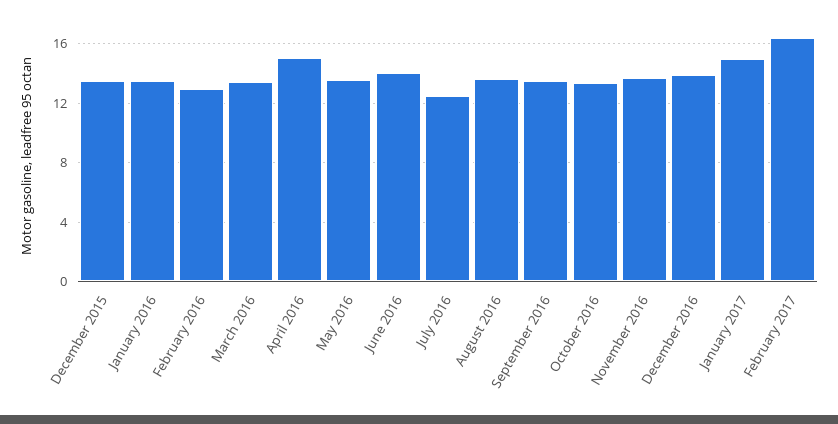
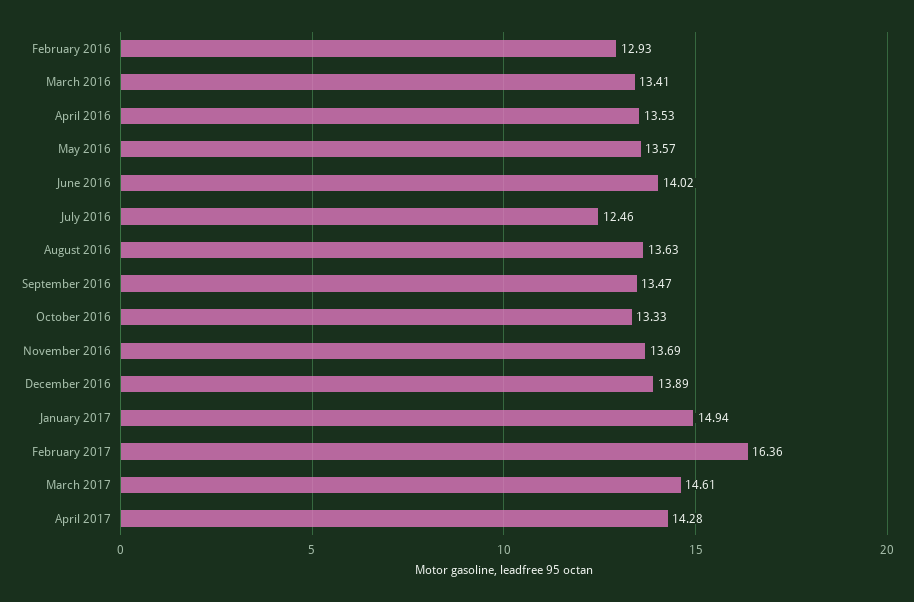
December 2015: 13.5 -> none
January 2016: 13.5 -> none
April 2016: 15 -> 13.53
March 2017: none -> 14.61
April 2017: none -> 14.28

